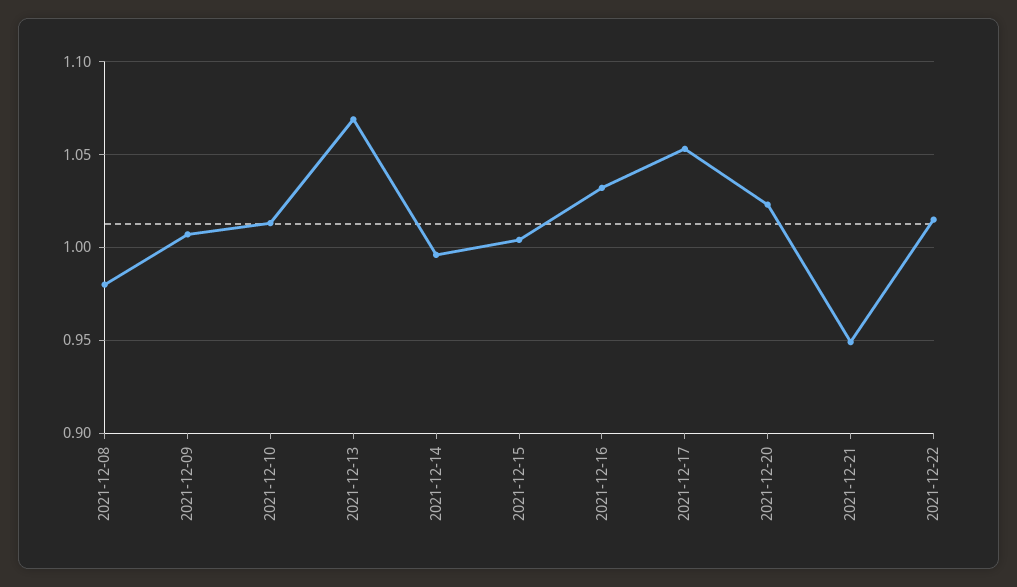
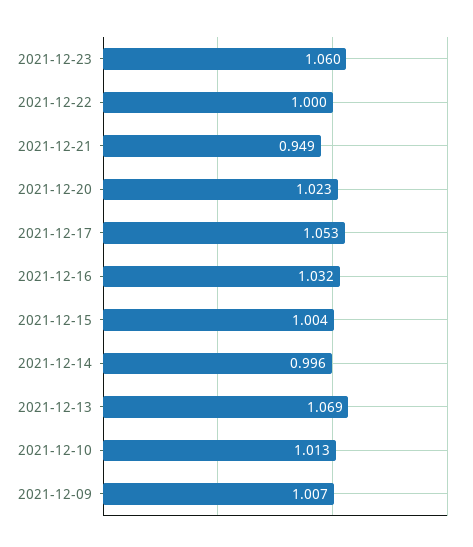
2021-12-08: 0.98 -> none
2021-12-22: 1.015 -> 1
2021-12-23: none -> 1.06

